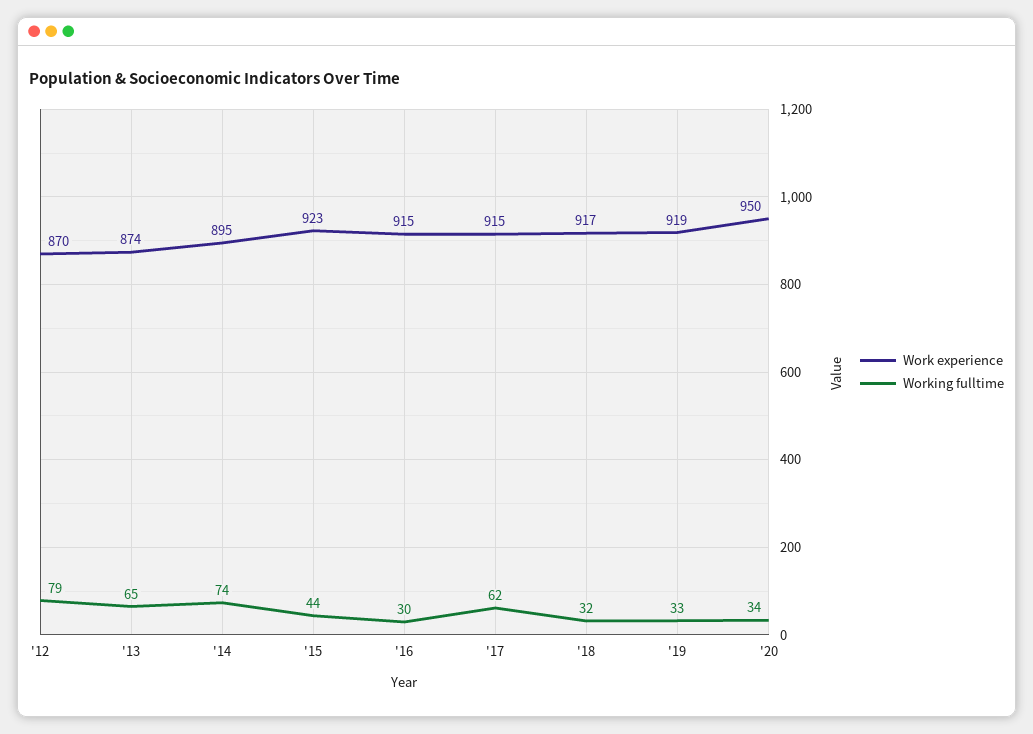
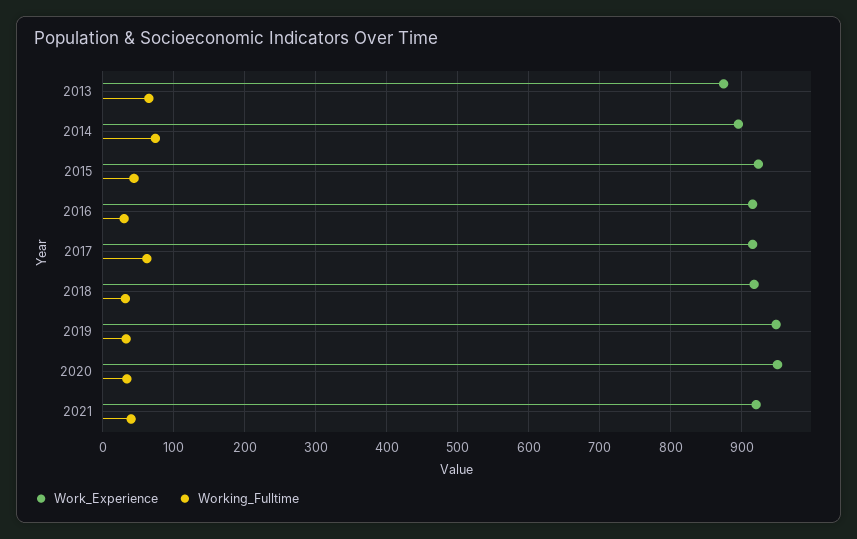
Work experience, '12: 870 -> none
Working fulltime, '12: 79 -> none
Work experience, '19: 919 -> 950
Work experience, 2021: none -> 920
Working fulltime, 2021: none -> 40

